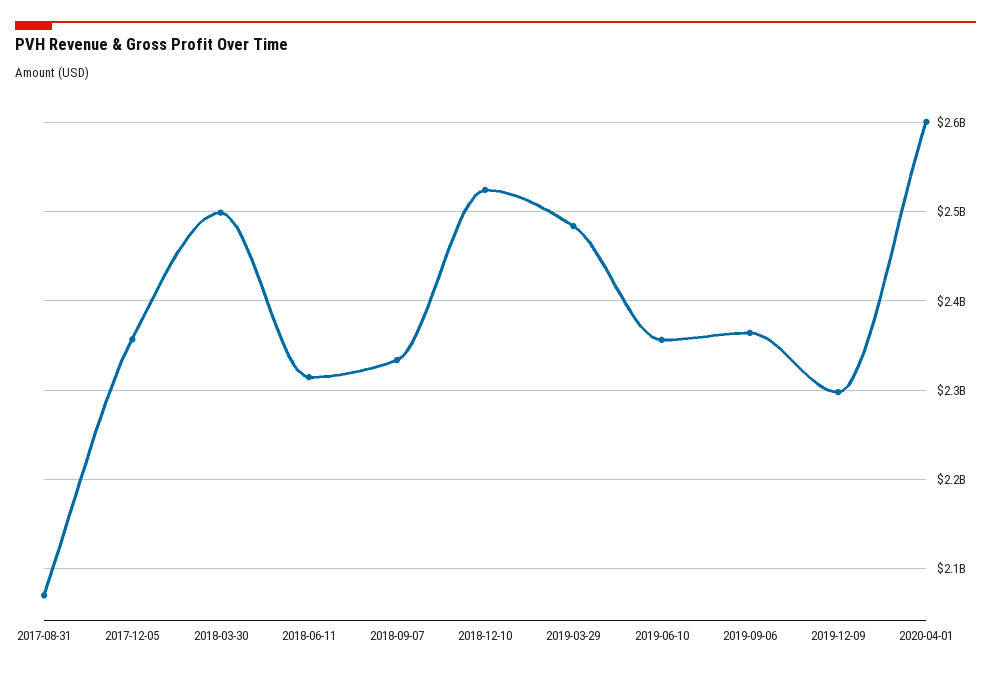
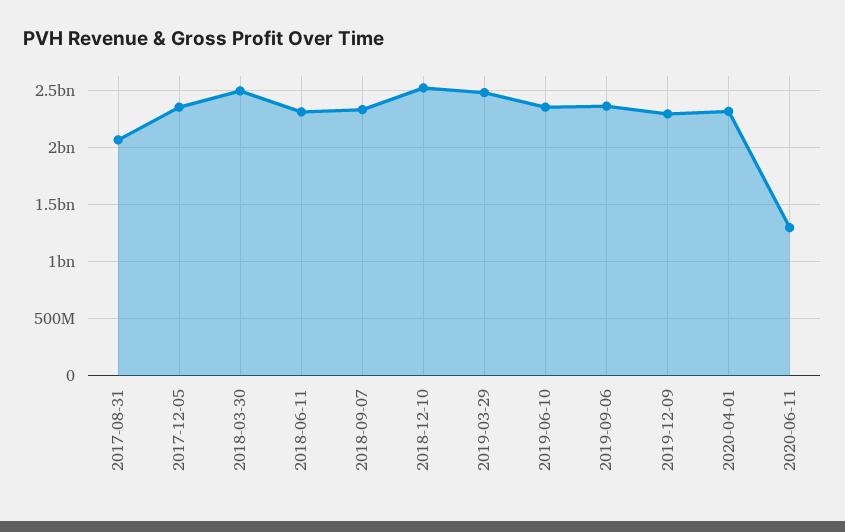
2020-04-01: 2600000000 -> 2300000000
2020-06-11: none -> 1300000000

